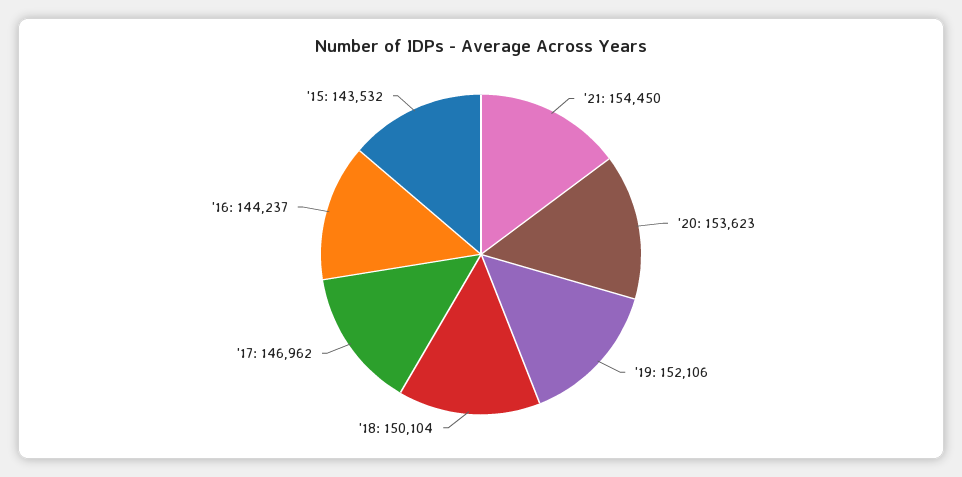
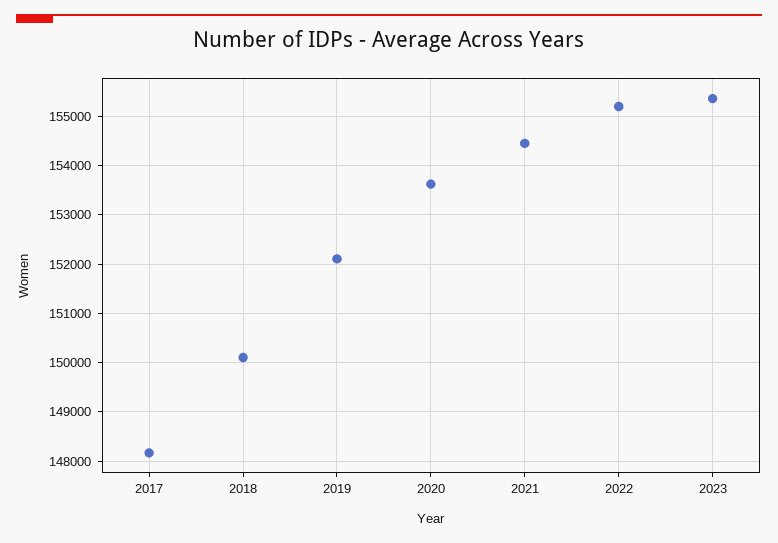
'17: 146962 -> 148200
'16: 144237 -> none
'15: 143532 -> none
2022: none -> 155200
2023: none -> 155400

